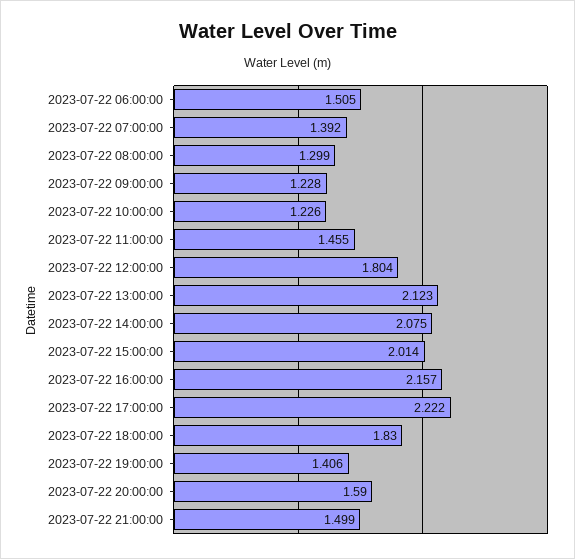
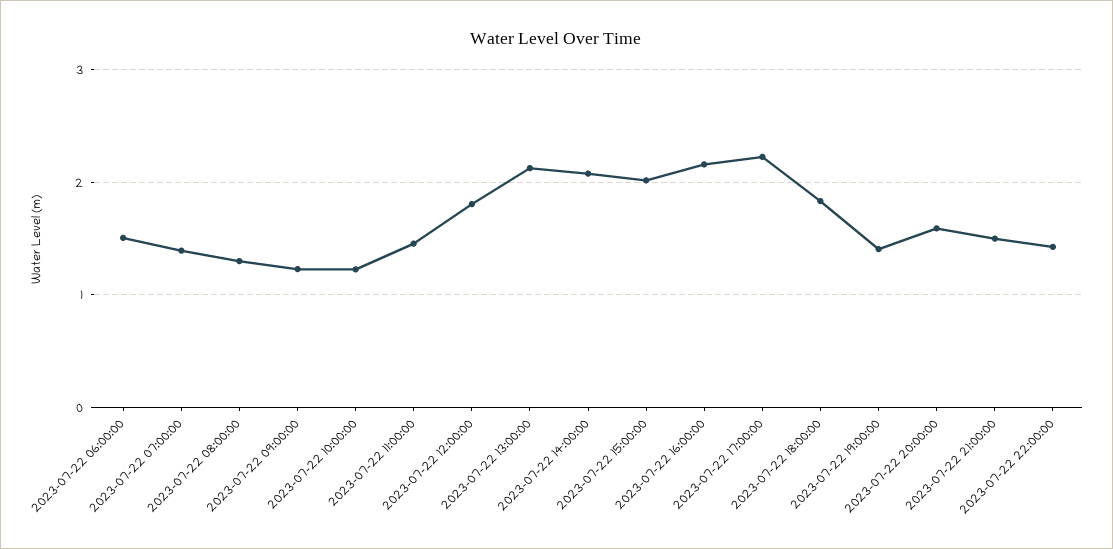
2023-07-22 22:00:00: none -> 1.4

